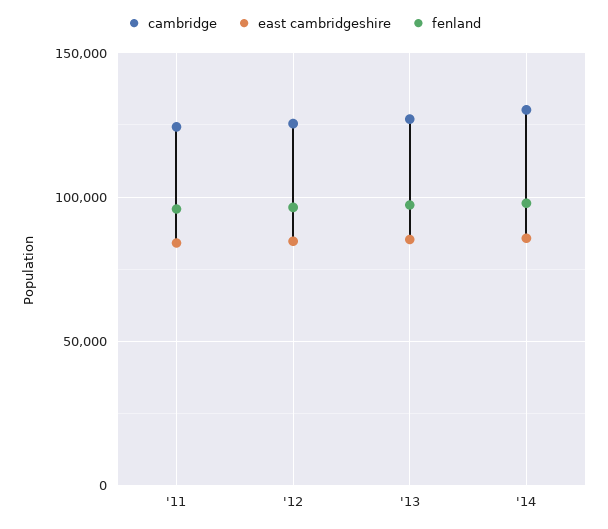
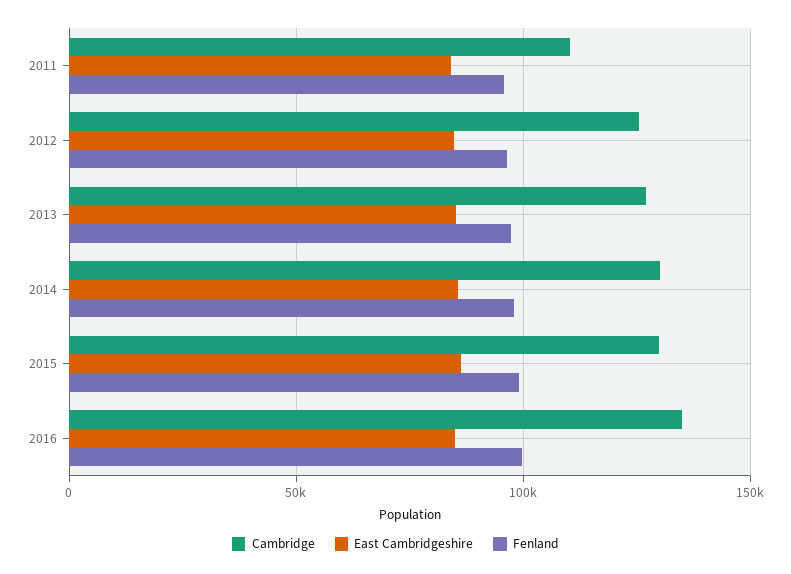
cambridge, '11: 125000 -> 110000
cambridge, 2015: none -> 130000
east cambridgeshire, 2015: none -> 85000
fenland, 2015: none -> 100000
cambridge, 2016: none -> 135000
east cambridgeshire, 2016: none -> 85000
fenland, 2016: none -> 100000

